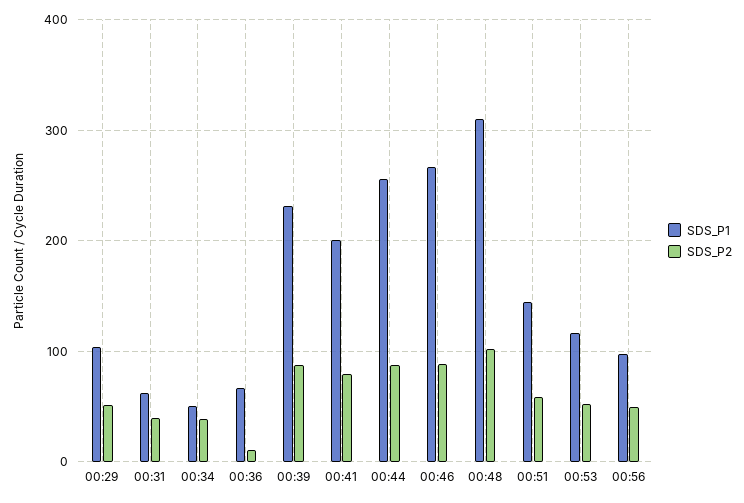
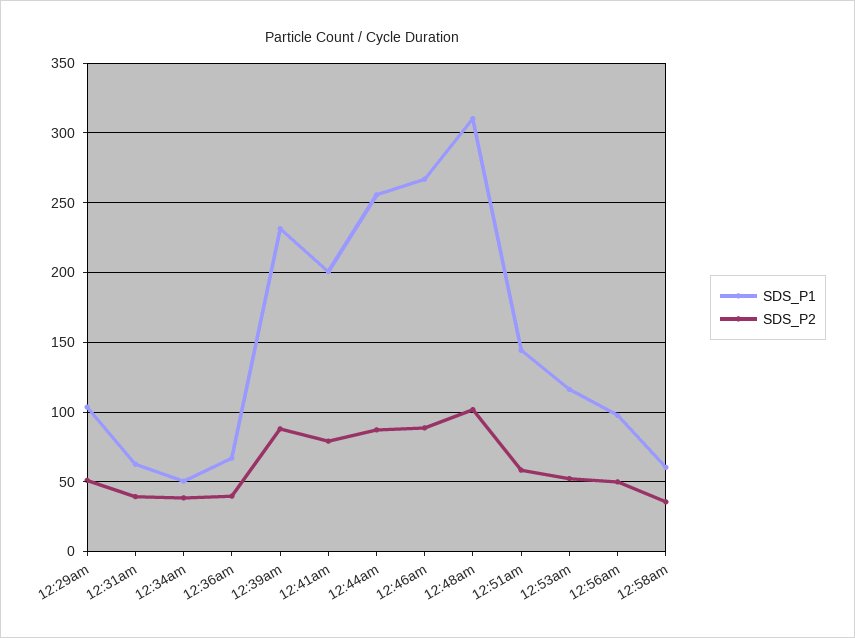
SDS_P2, 00:36: 10 -> 40
SDS_P1, 12:58am: none -> 60
SDS_P2, 12:58am: none -> 35

